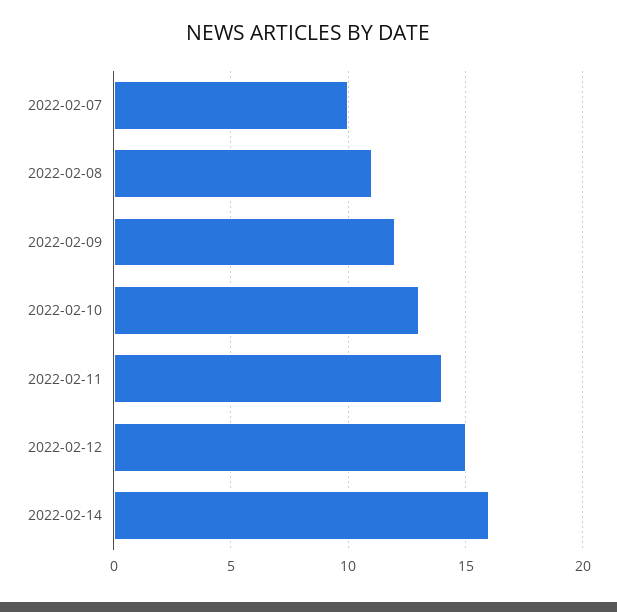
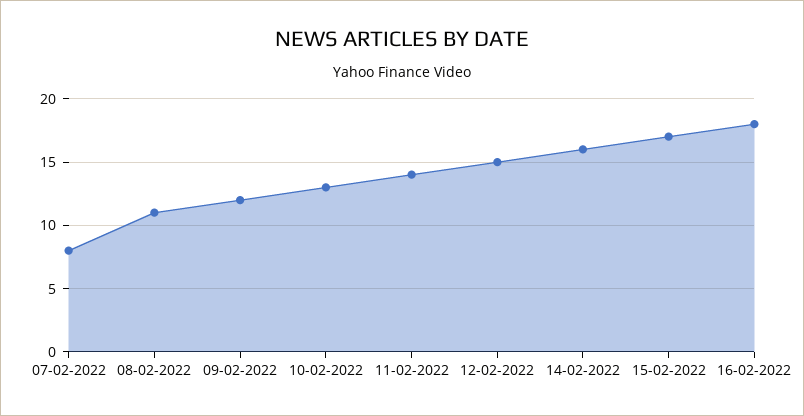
2022-02-07: 10 -> 8
15-02-2022: none -> 17
16-02-2022: none -> 18

